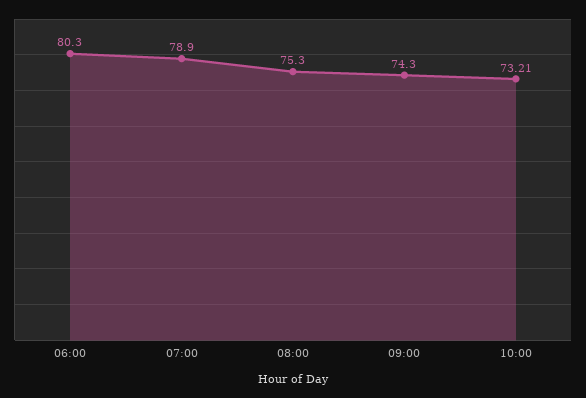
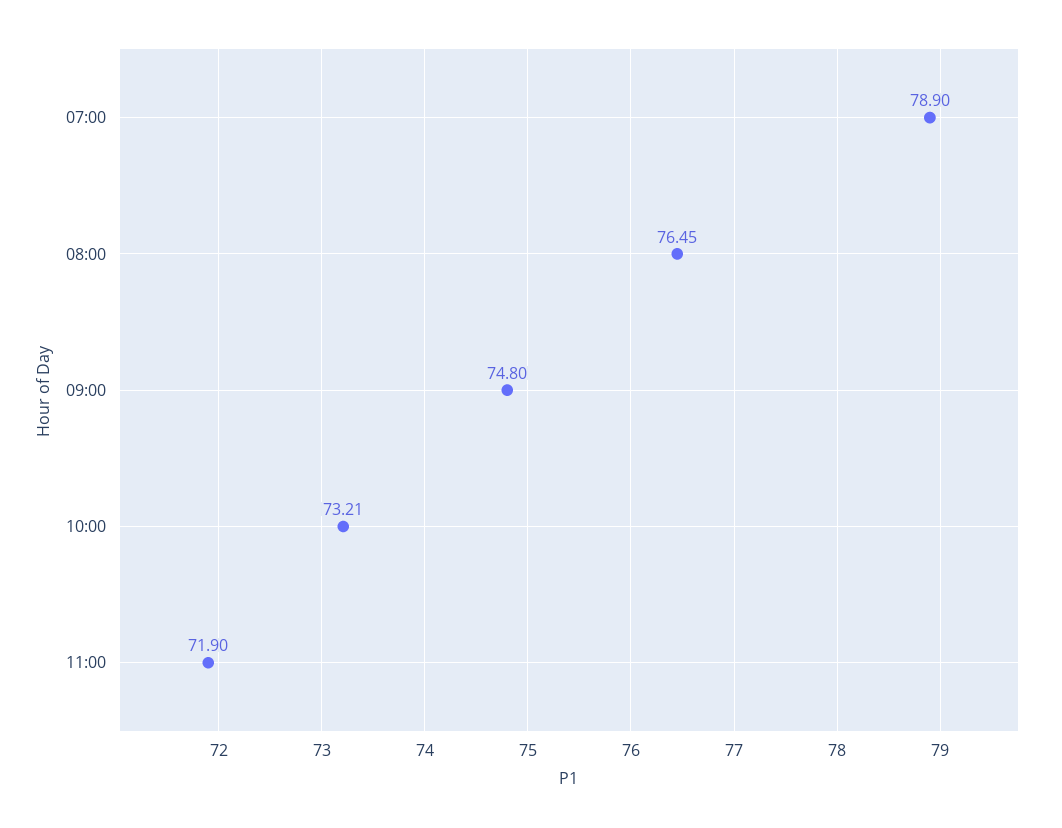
06:00: 80.3 -> none
08:00: 75.3 -> 76.45
09:00: 74.3 -> 74.8
11:00: none -> 71.9

